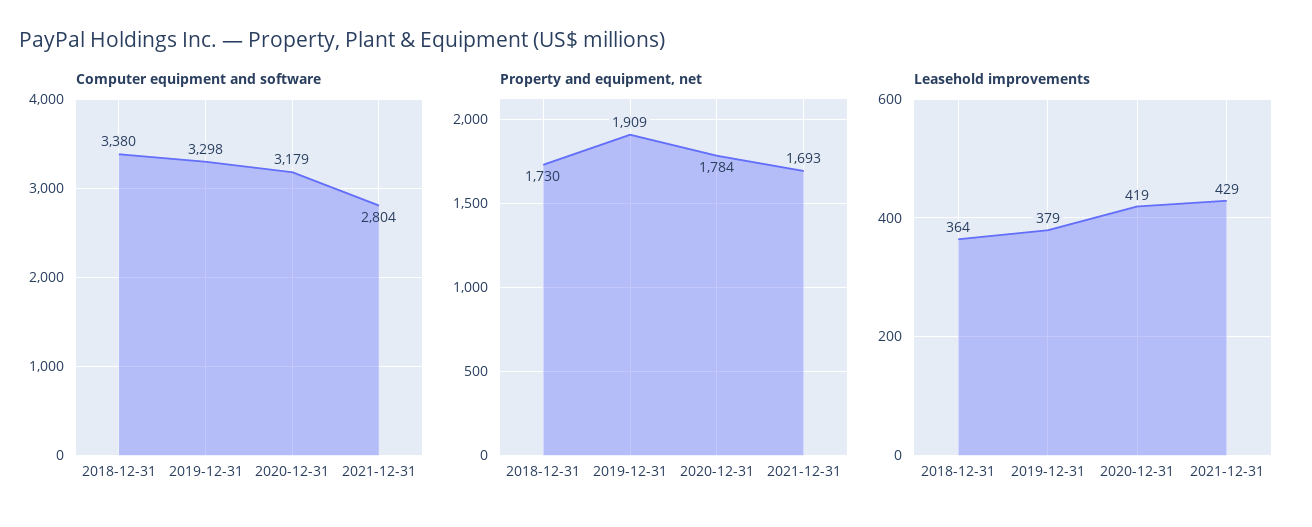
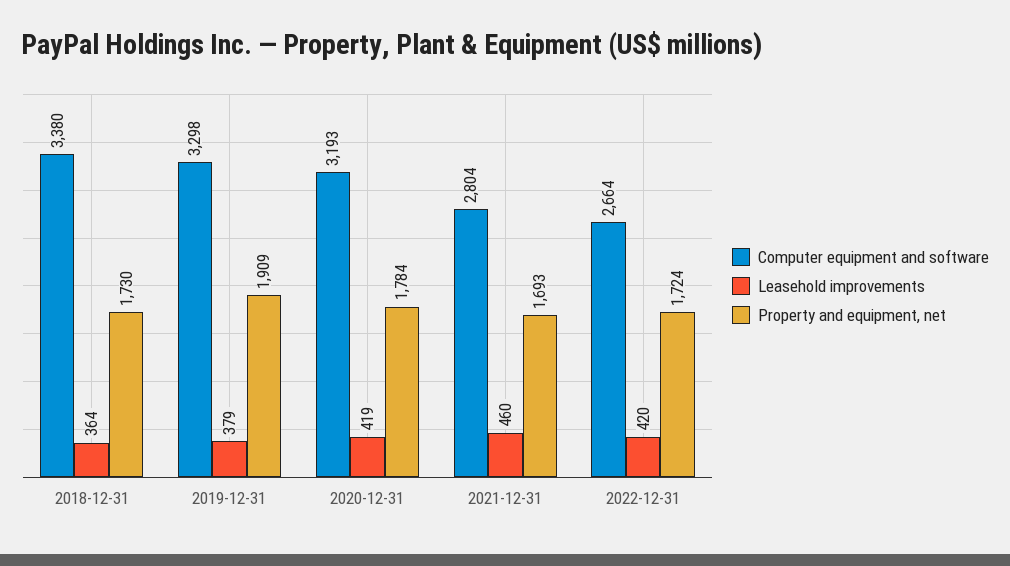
Computer equipment and software, 2020-12-31: 3179 -> 3193
Leasehold improvements, 2021-12-31: 429 -> 460
Computer equipment and software, 2022-12-31: none -> 2664
Leasehold improvements, 2022-12-31: none -> 420
Property and equipment, net, 2022-12-31: none -> 1724

